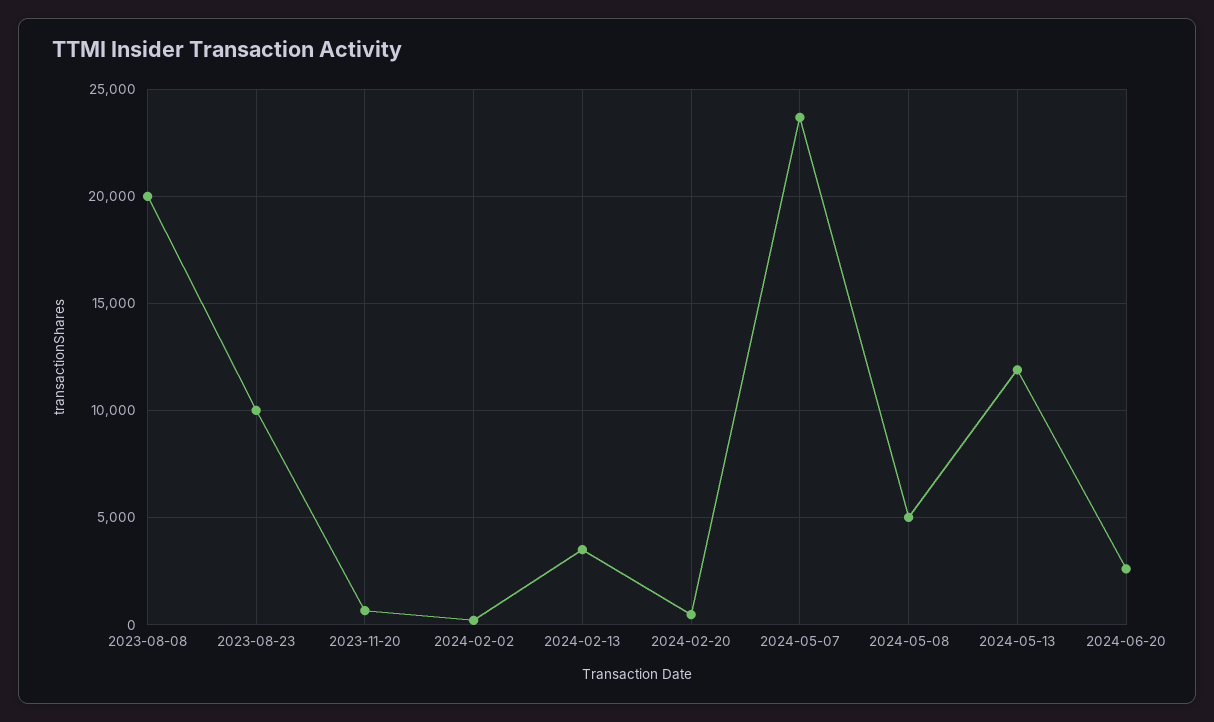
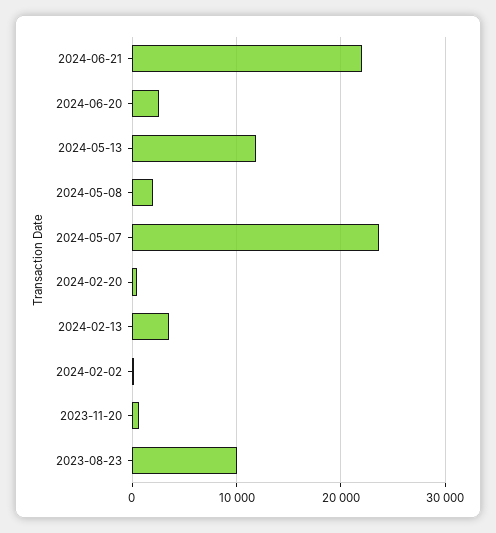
2023-08-08: 20000 -> none
2024-05-08: 5000 -> 2000
2024-06-21: none -> 22000

